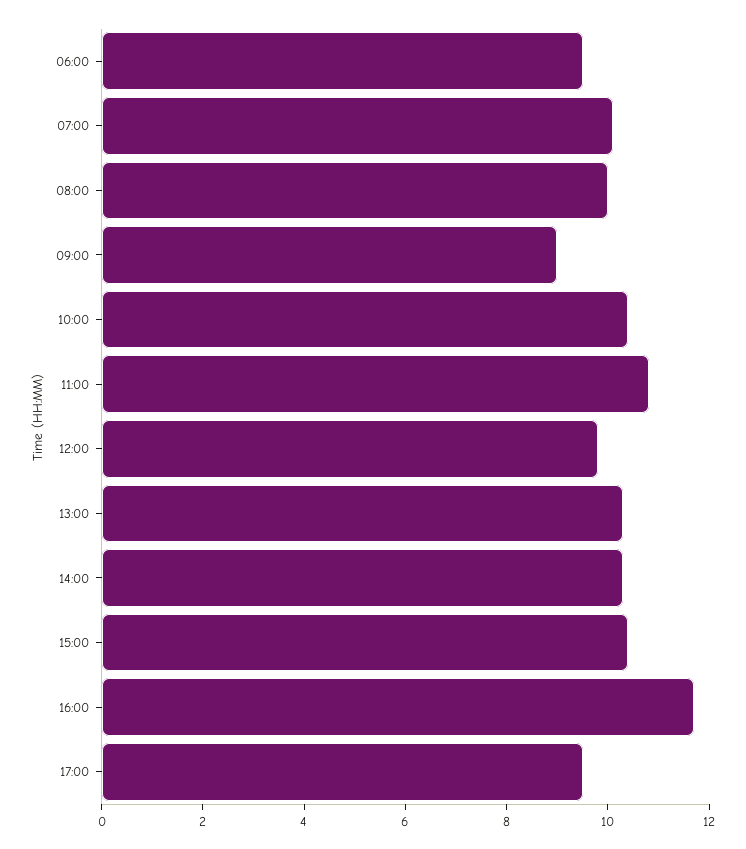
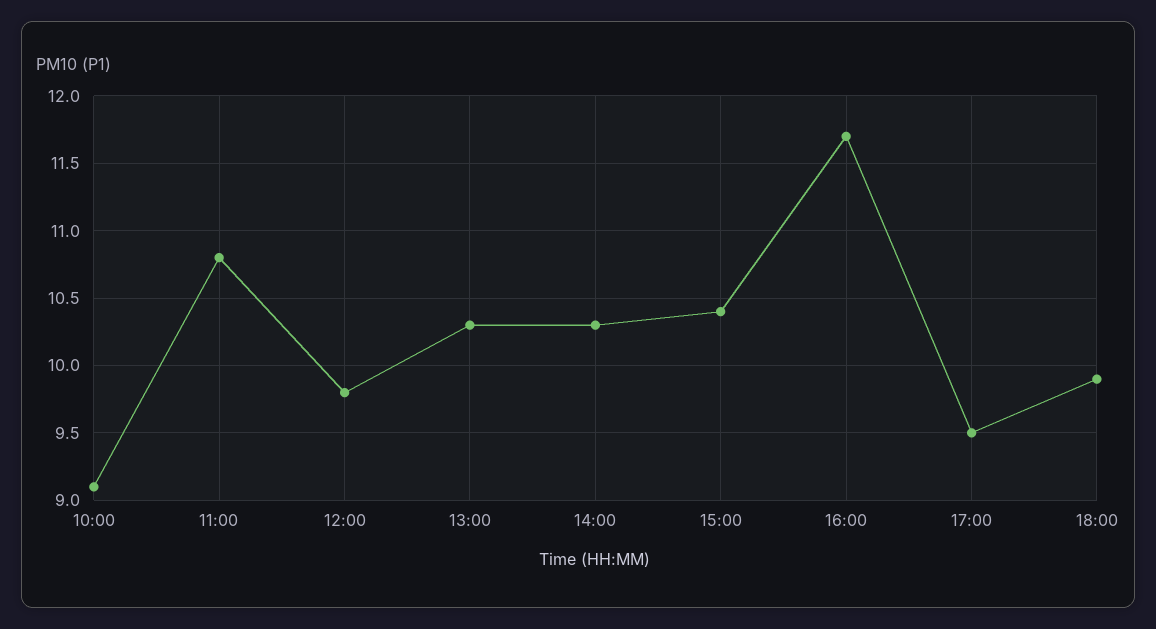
06:00: 9.5 -> none
07:00: 10 -> none
08:00: 10 -> none
09:00: 9 -> none
10:00: 10.5 -> 9.1
18:00: none -> 9.9

